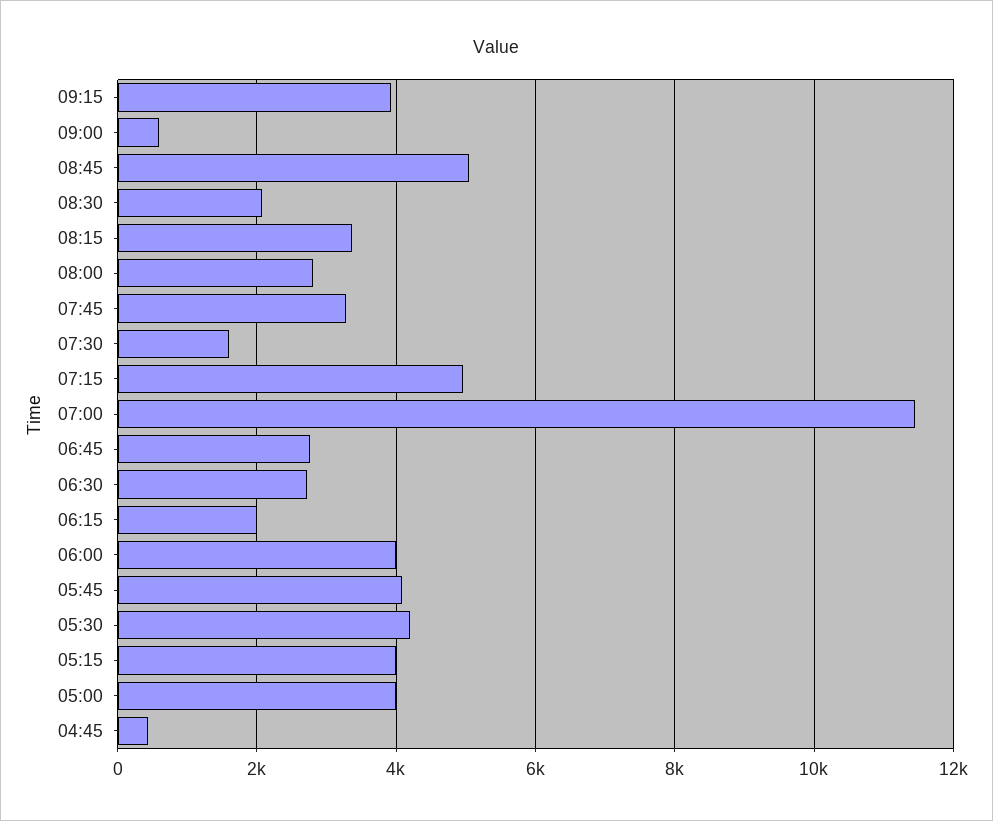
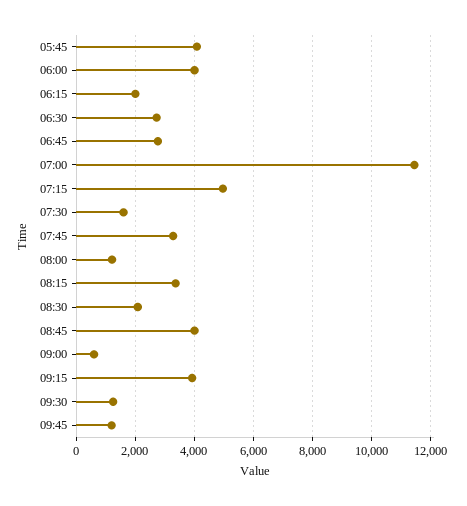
08:45: 5000 -> 4000
08:00: 2800 -> 1250
05:30: 4200 -> none
05:15: 4000 -> none
05:00: 4000 -> none
04:45: 400 -> none
09:30: none -> 1250
09:45: none -> 1250

